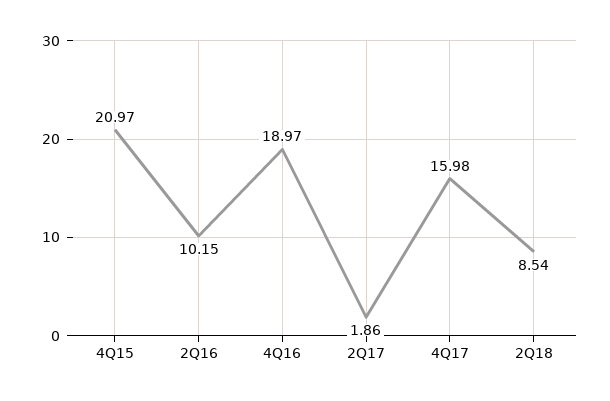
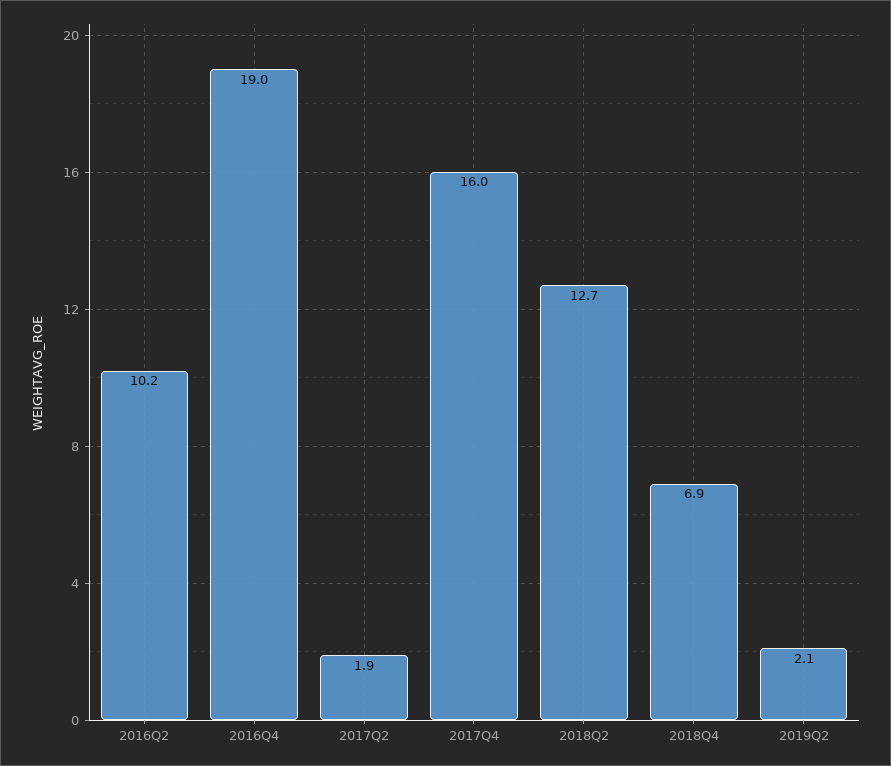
4Q15: 20.97 -> none
2Q18: 8.54 -> 12.7
2018Q4: none -> 6.9
2019Q2: none -> 2.1

